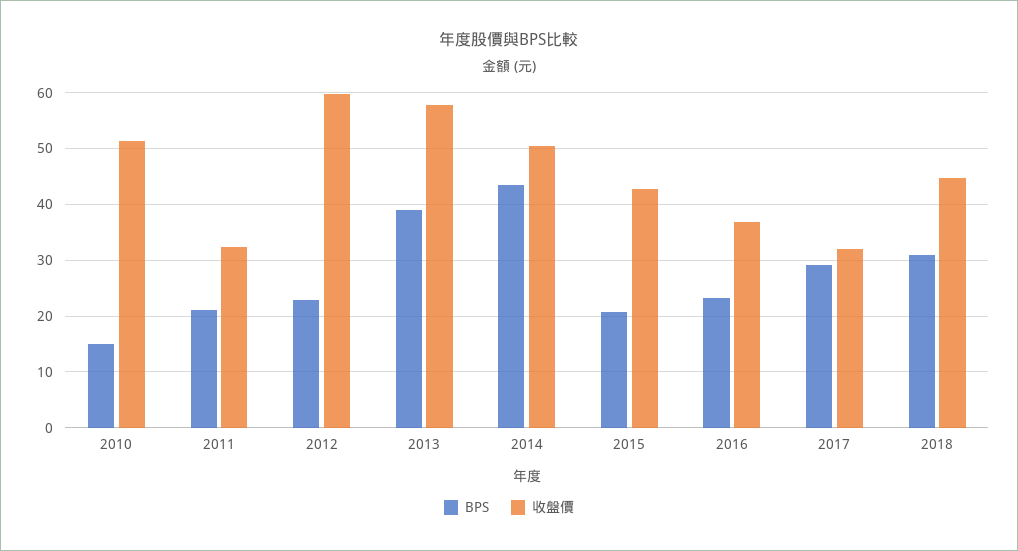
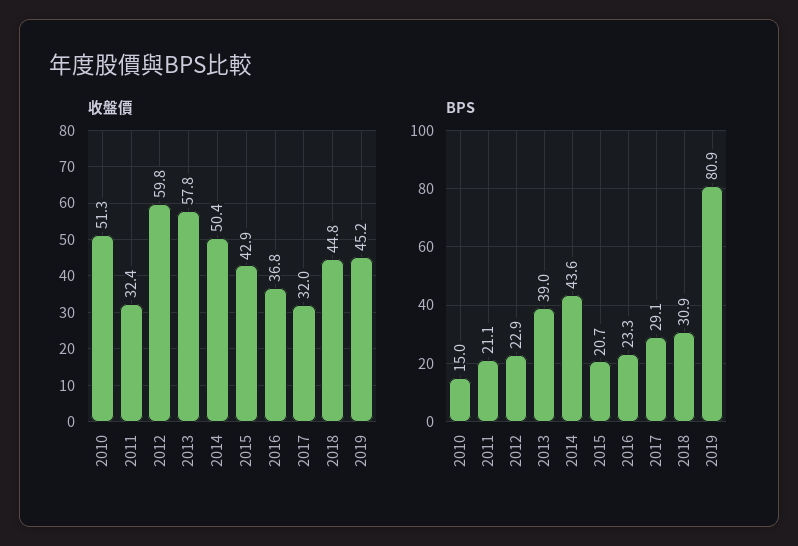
收盤價, 2019: none -> 45.2
BPS, 2019: none -> 80.9

